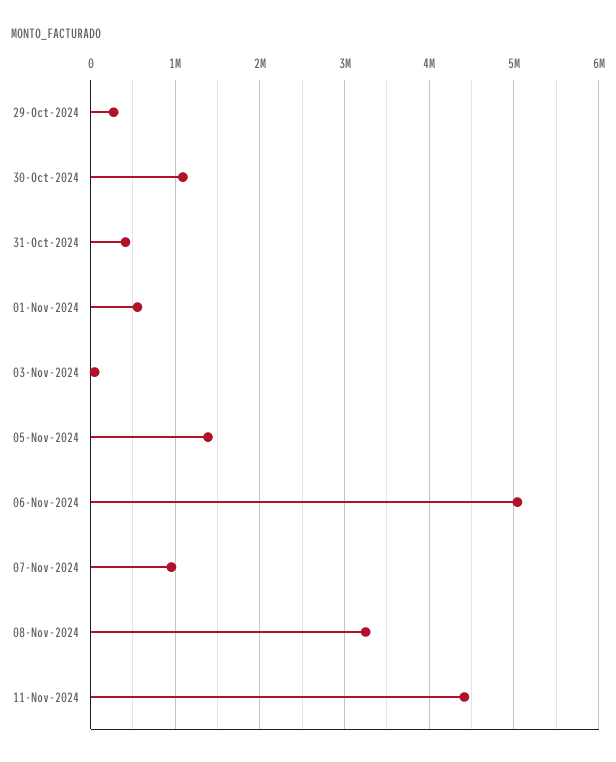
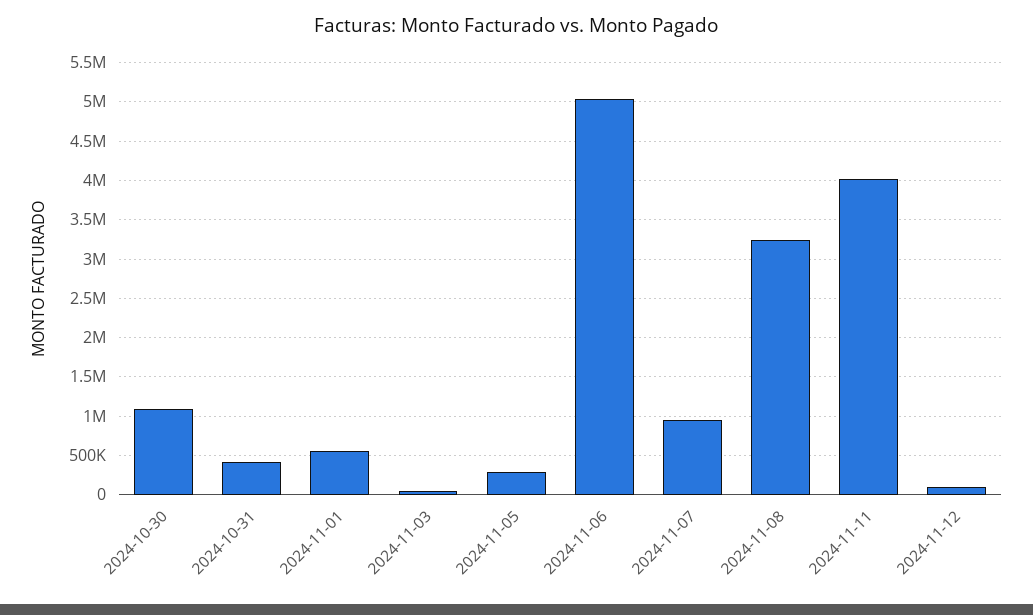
29-Oct-2024: 300000 -> none
05-Nov-2024: 1400000 -> 300000
11-Nov-2024: 4400000 -> 4000000
2024-11-12: none -> 100000

